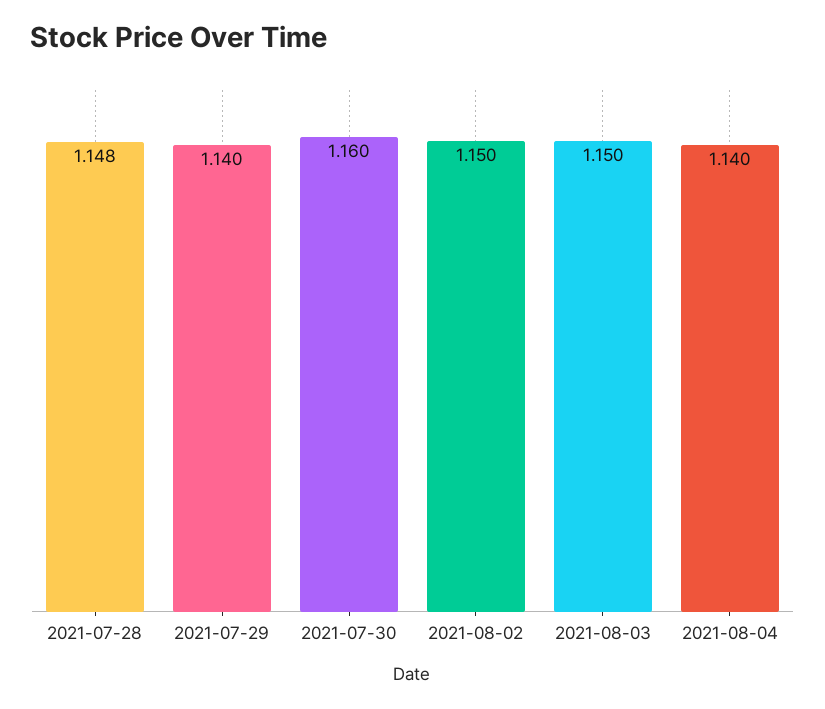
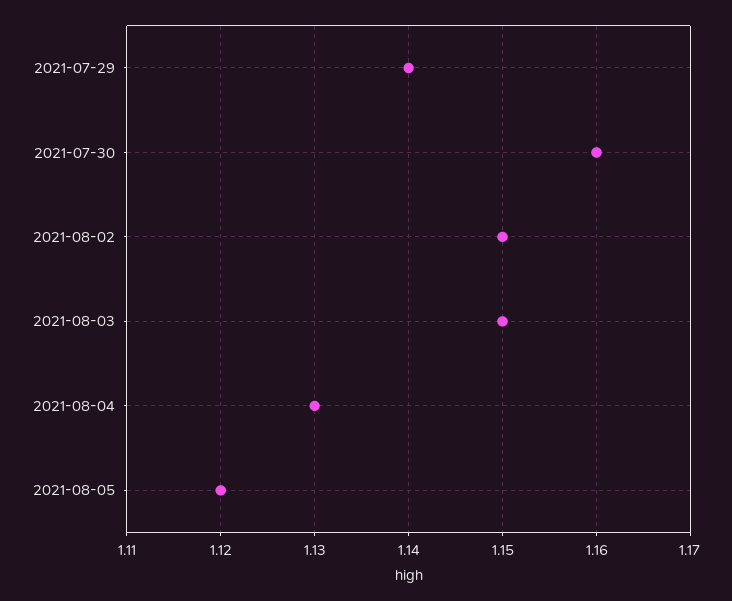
2021-07-28: 1.148 -> none
2021-08-04: 1.14 -> 1.13
2021-08-05: none -> 1.12

